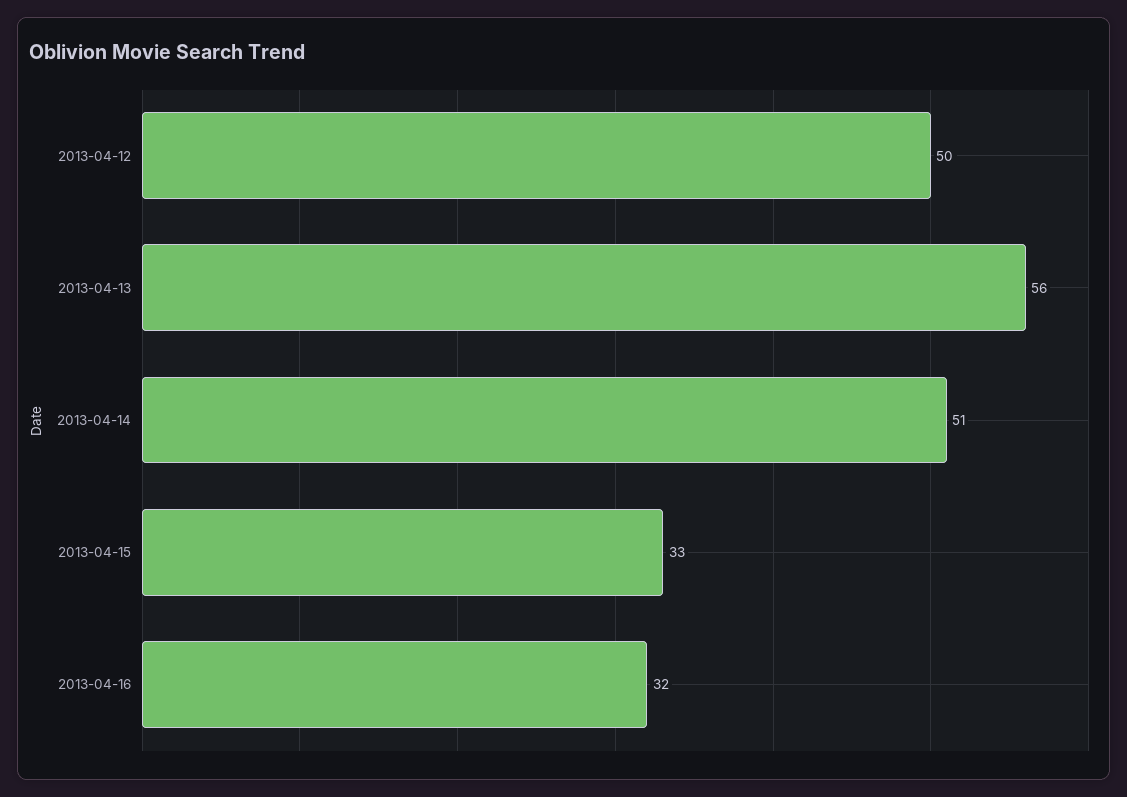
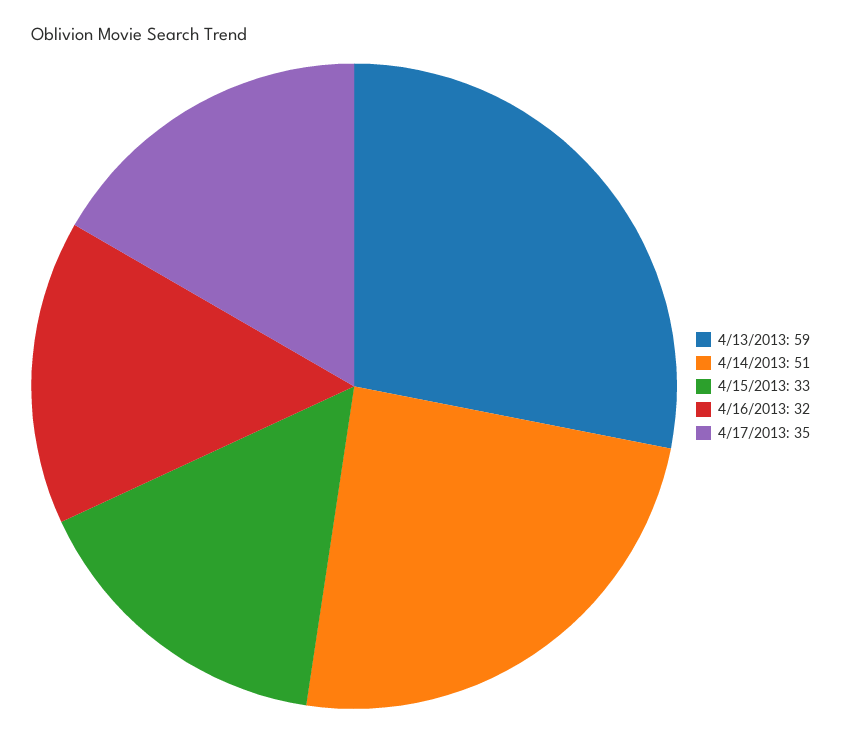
2013-04-12: 50 -> none
2013-04-13: 56 -> 59
4/17/2013: none -> 35

